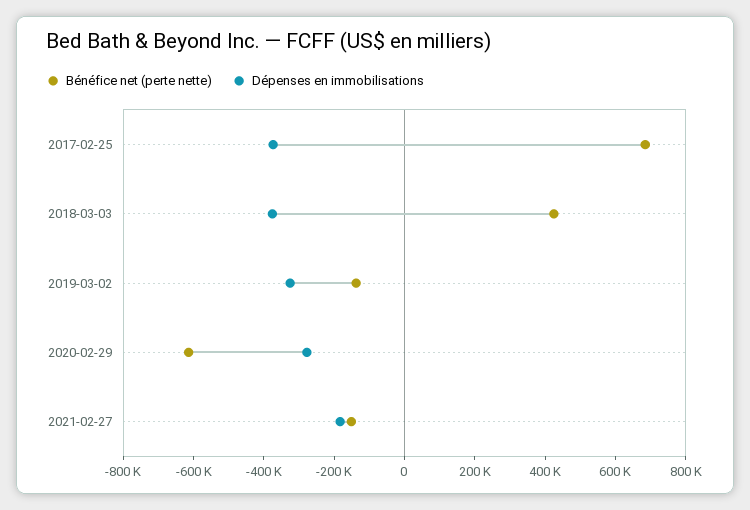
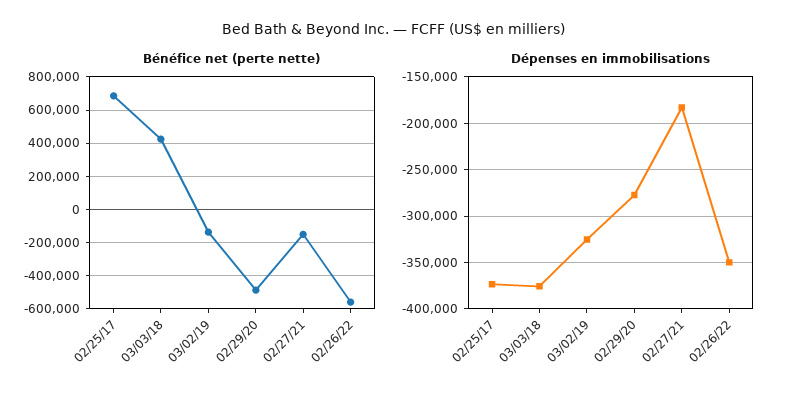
Bénéfice net (perte nette), 2020-02-29: -600000 -> -500000
Bénéfice net (perte nette), 02/26/22: none -> -550000
Dépenses en immobilisations, 02/26/22: none -> -350000

